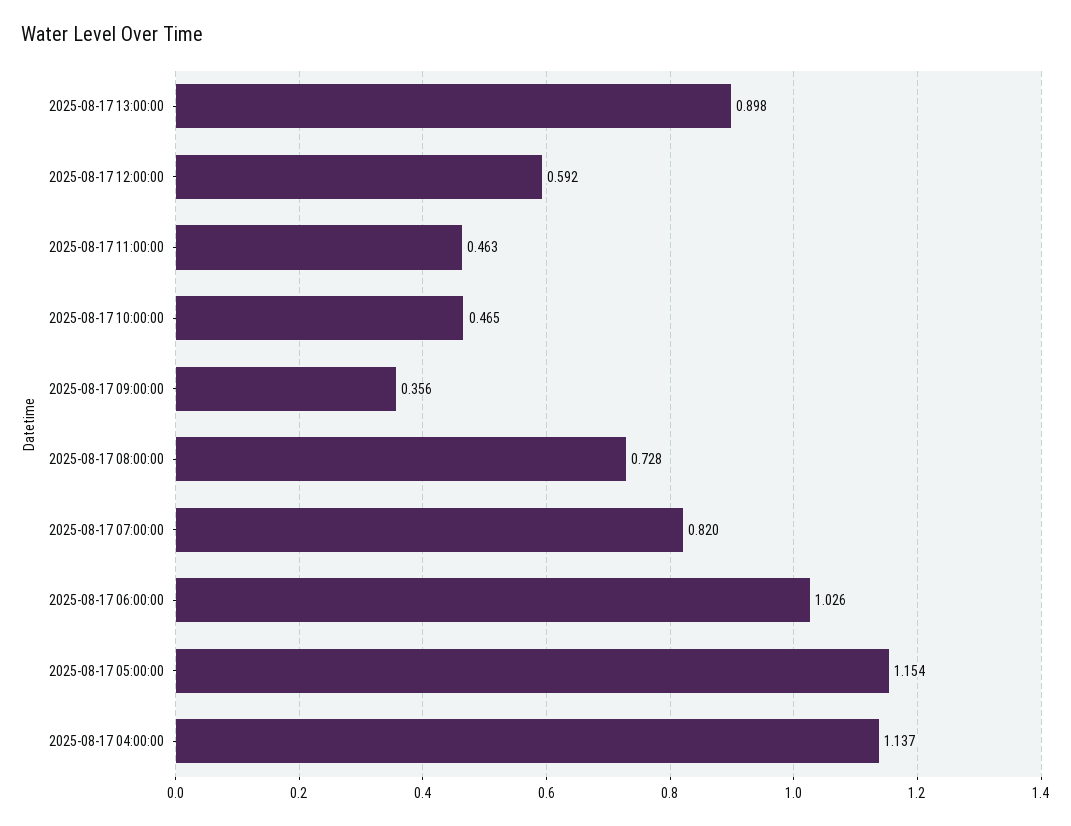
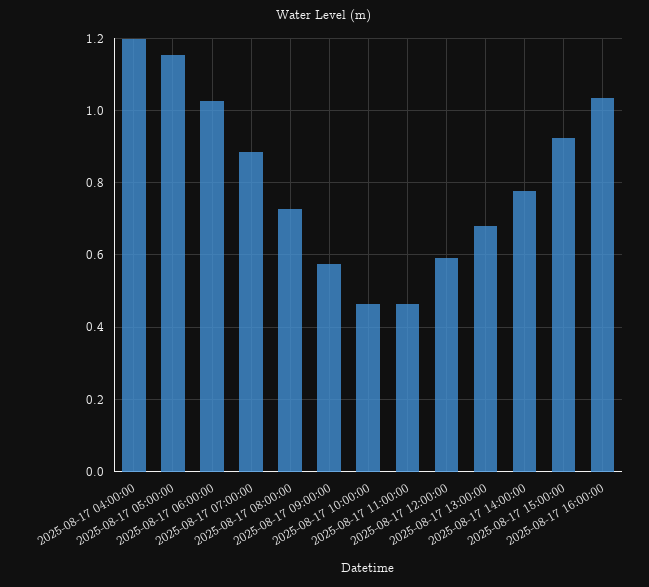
2025-08-17 13:00:00: 0.898 -> 0.68
2025-08-17 09:00:00: 0.356 -> 0.58
2025-08-17 07:00:00: 0.82 -> 0.88
2025-08-17 04:00:00: 1.137 -> 1.2
2025-08-17 14:00:00: none -> 0.78
2025-08-17 15:00:00: none -> 0.92
2025-08-17 16:00:00: none -> 1.04

